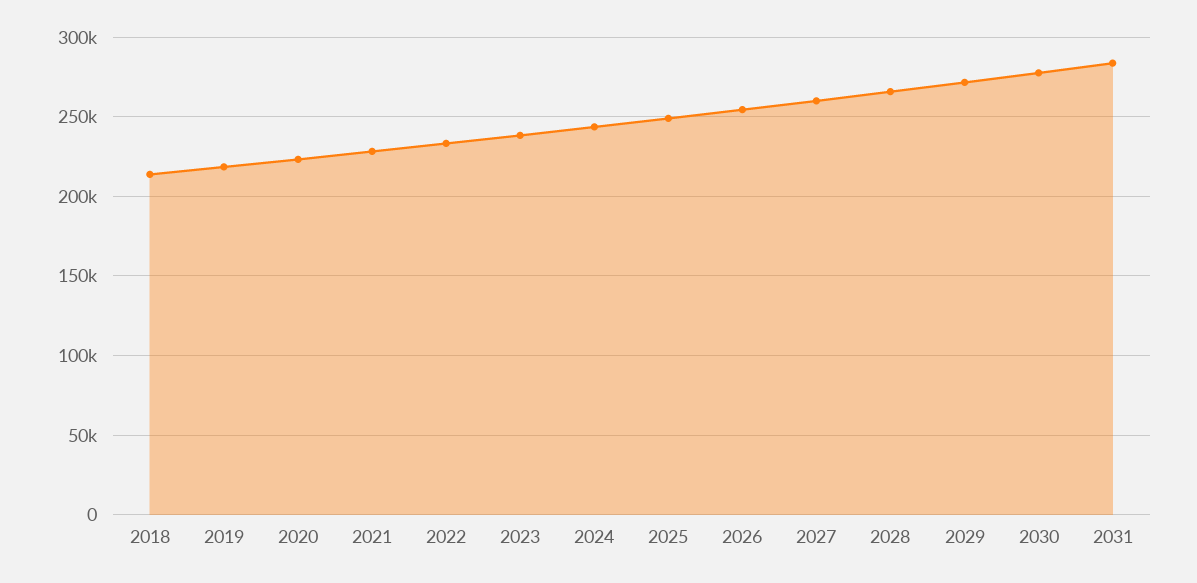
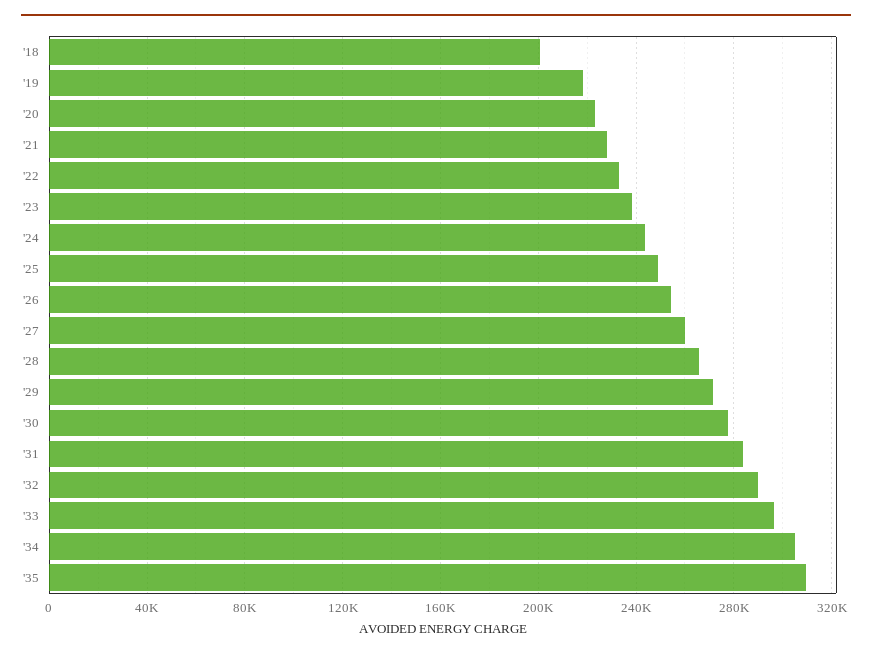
2018: 215000 -> 200000
'32: none -> 290000
'33: none -> 295000
'34: none -> 305000
'35: none -> 310000

